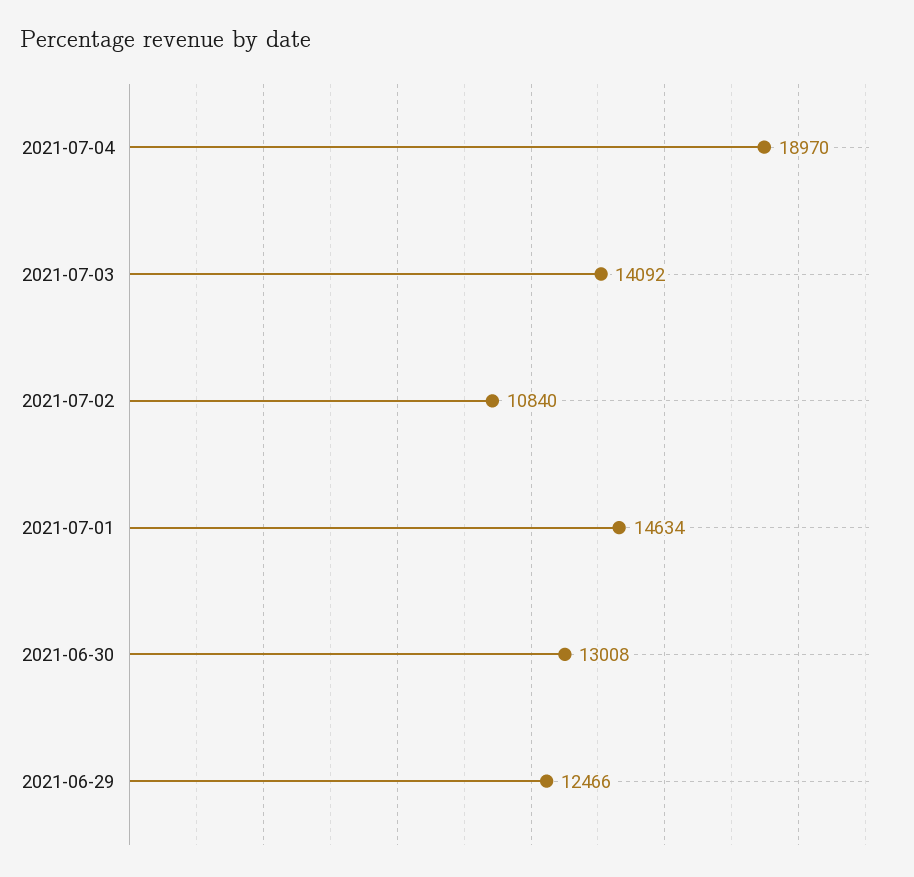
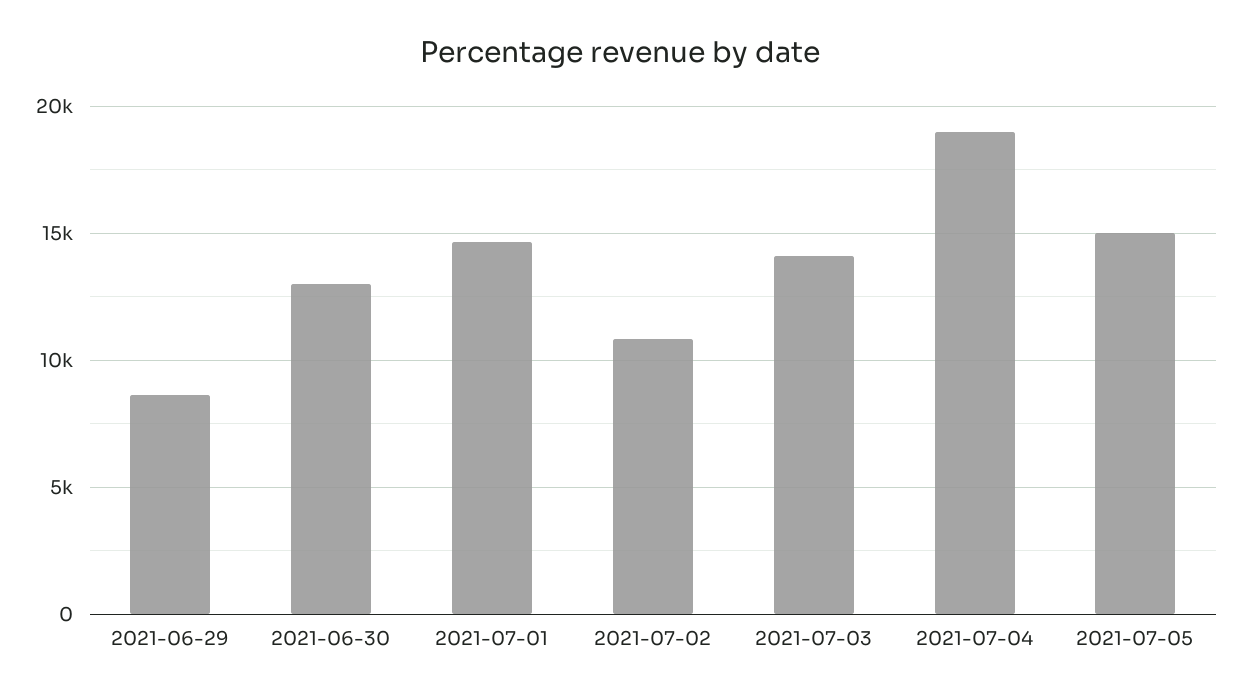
2021-06-29: 12466 -> 8500
2021-07-05: none -> 15000

